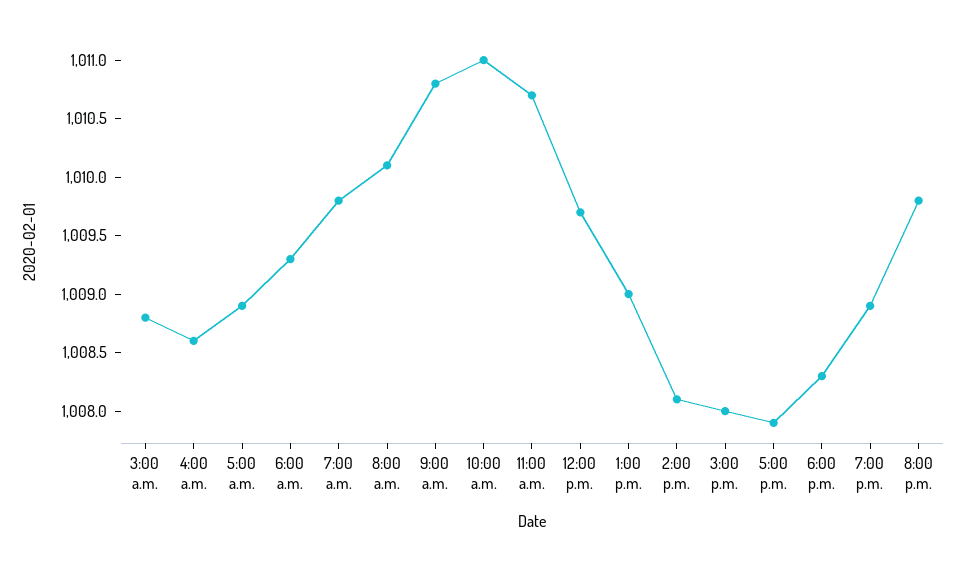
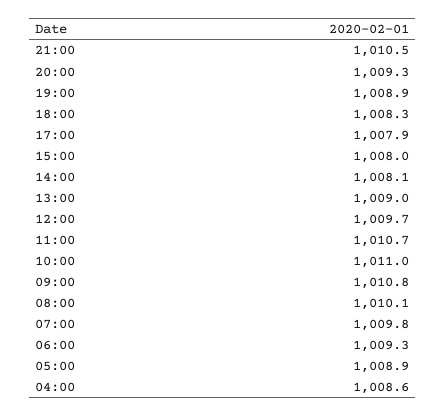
3:00 a.m.: 1008.8 -> none
8:00 p.m.: 1009.8 -> 1009.3
21:00: none -> 1010.5

